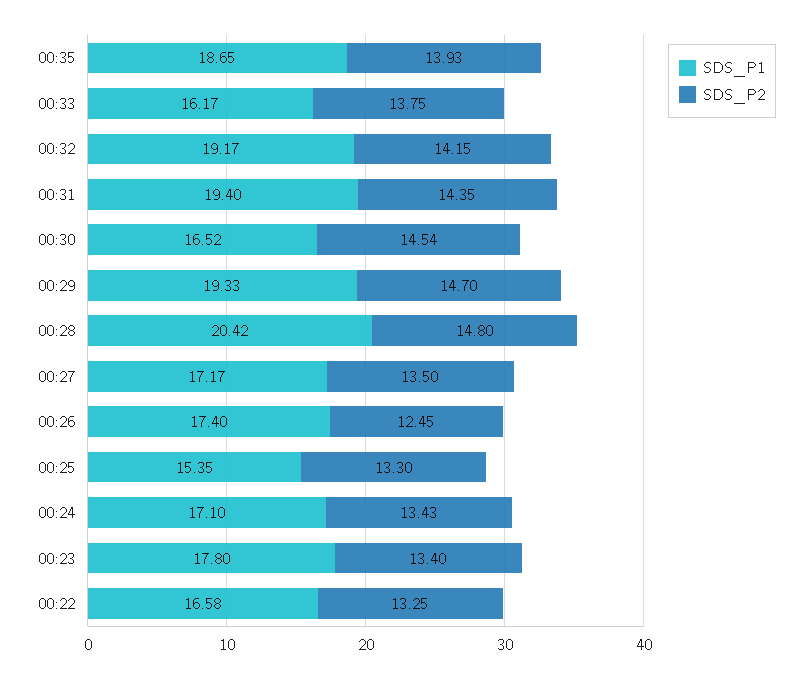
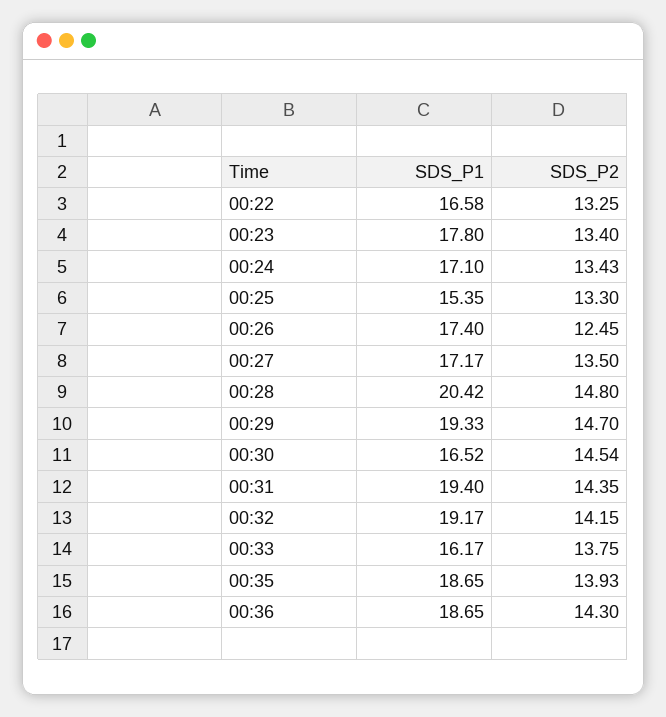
SDS_P1, 00:36: none -> 18.65
SDS_P2, 00:36: none -> 14.3

